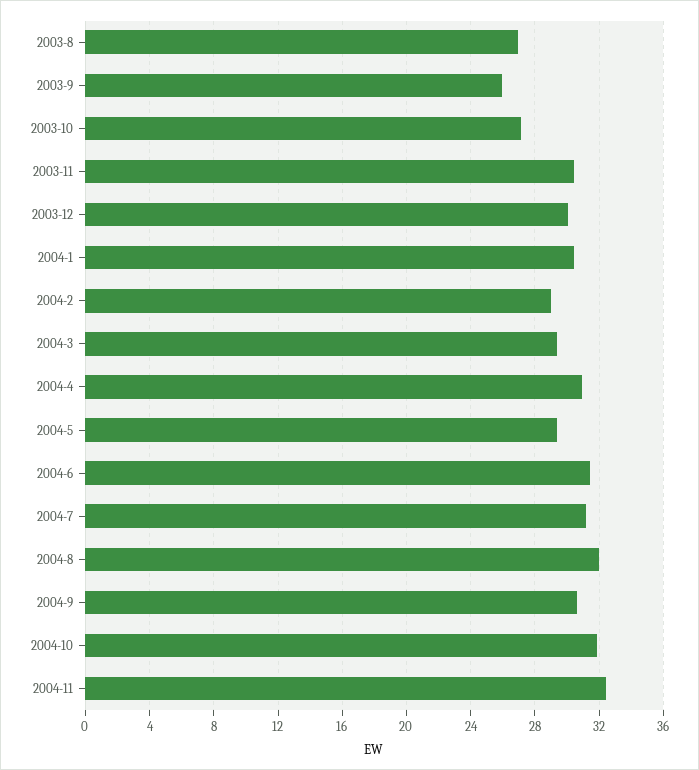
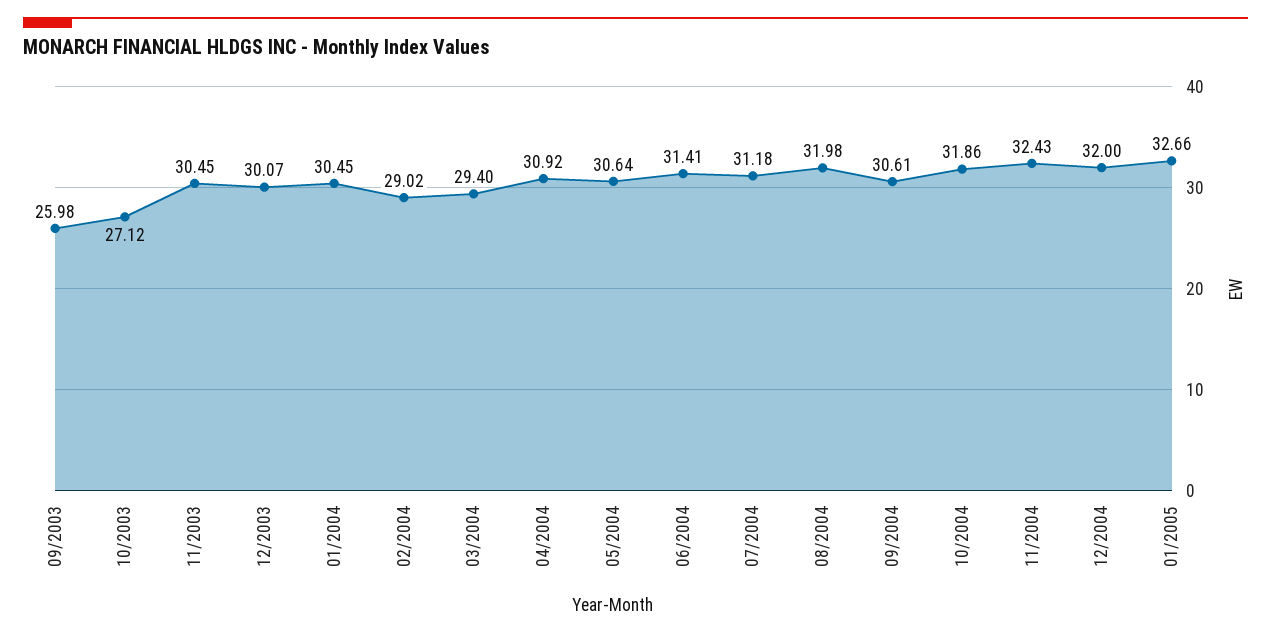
2003-8: 27 -> none
2004-5: 29.5 -> 30.64
12/2004: none -> 32
01/2005: none -> 32.66

